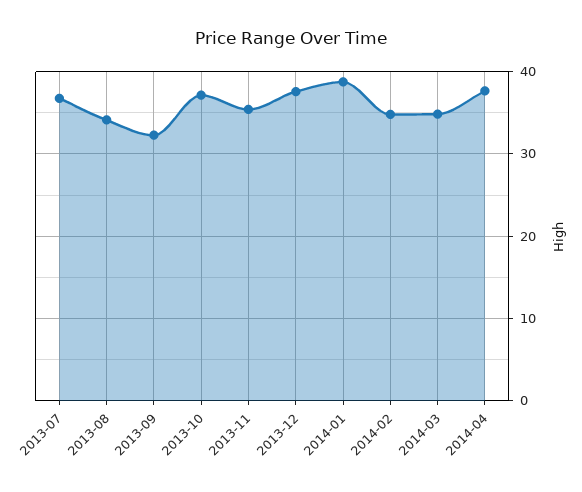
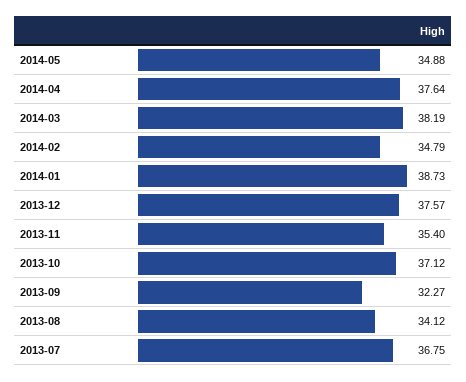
2014-03: 35 -> 38.19
2014-05: none -> 34.88

